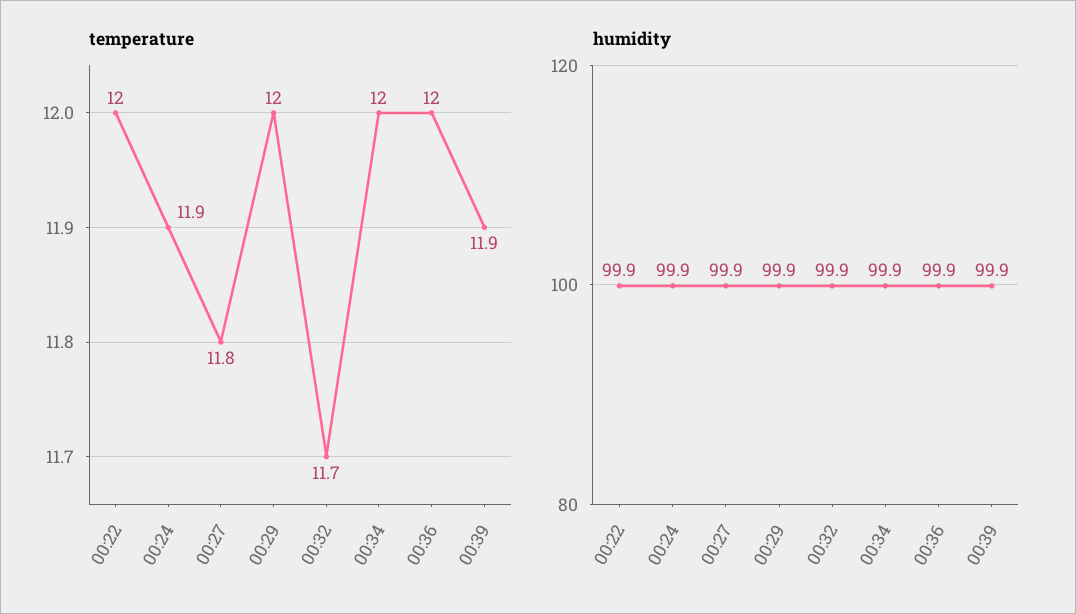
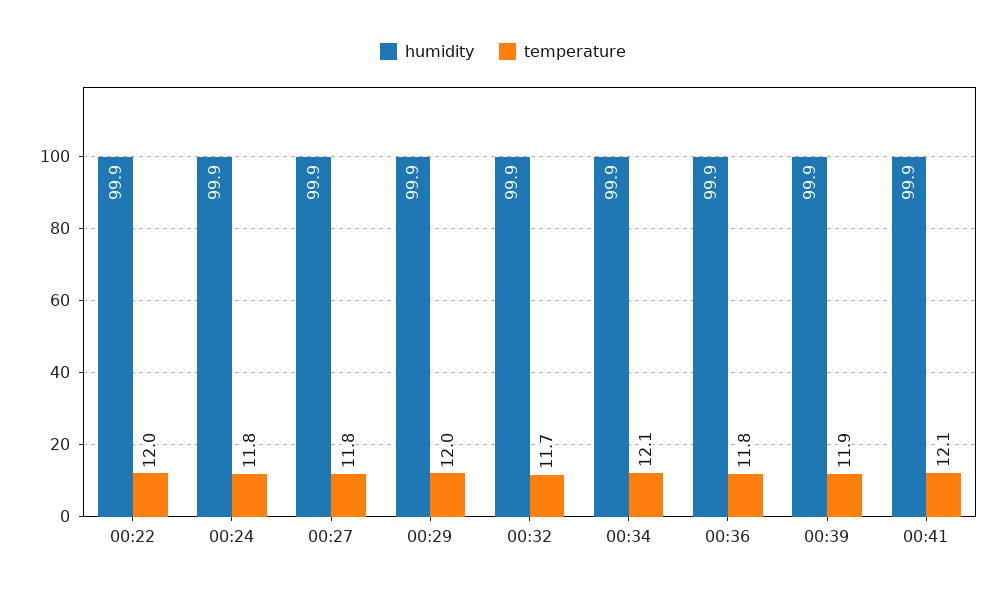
temperature, 00:24: 11.9 -> 11.8
temperature, 00:34: 12 -> 12.1
temperature, 00:36: 12 -> 11.8
humidity, 00:41: none -> 99.9
temperature, 00:41: none -> 12.1

